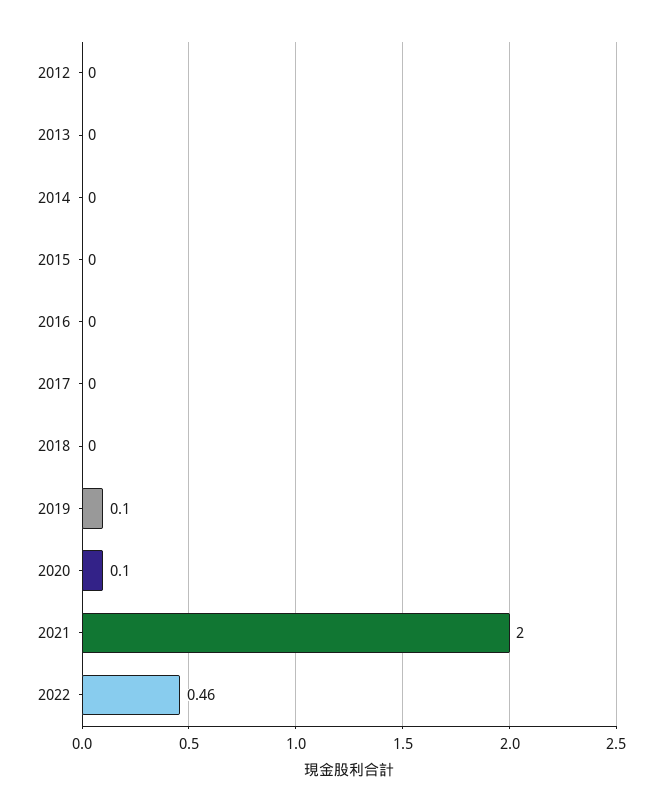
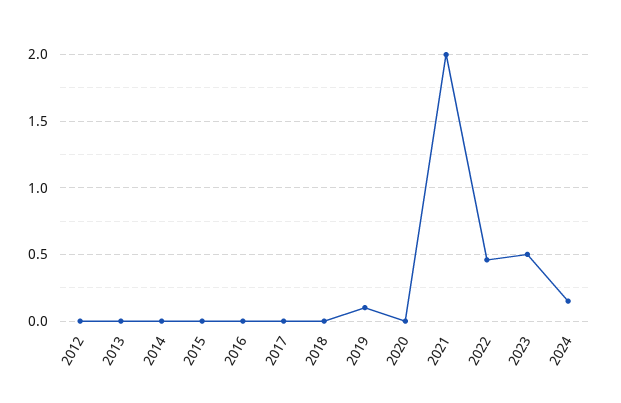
2020: 0.1 -> 0
2023: none -> 0.5
2024: none -> 0.15

